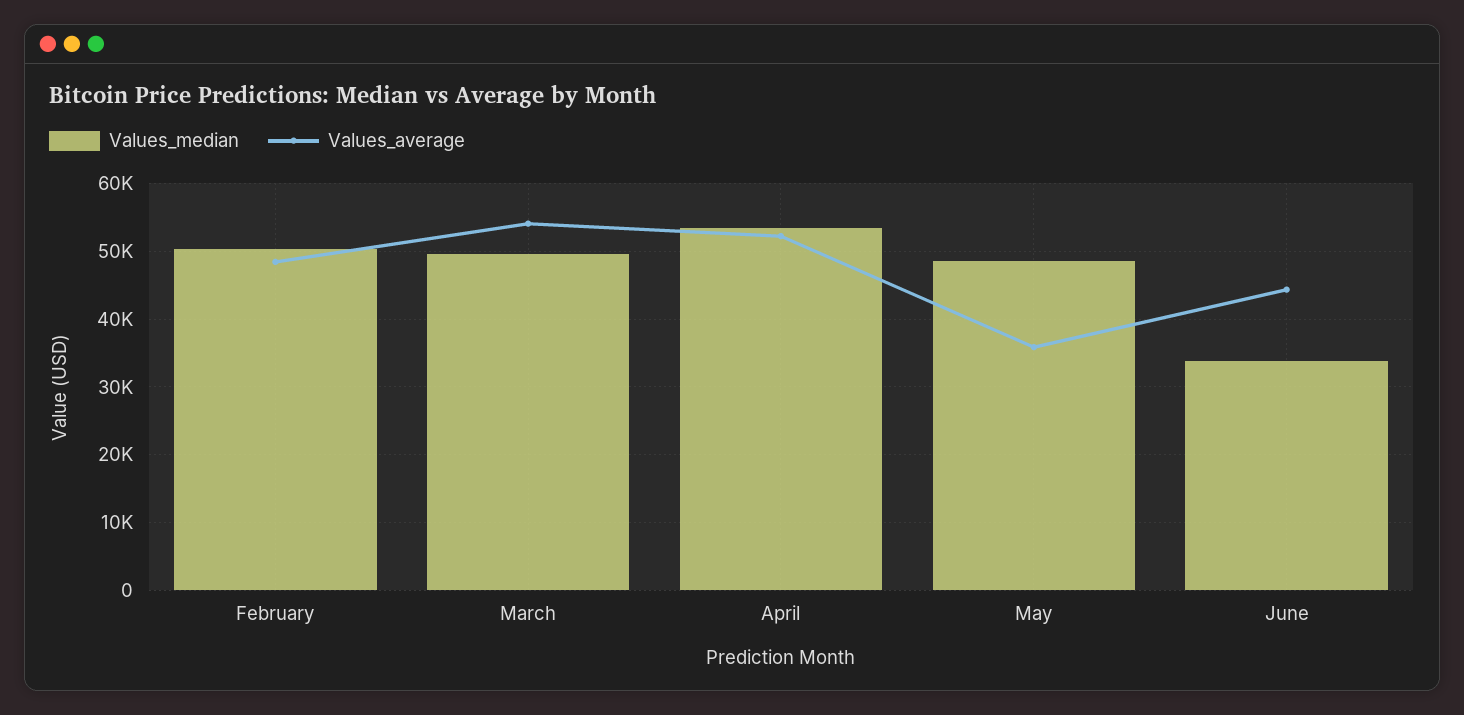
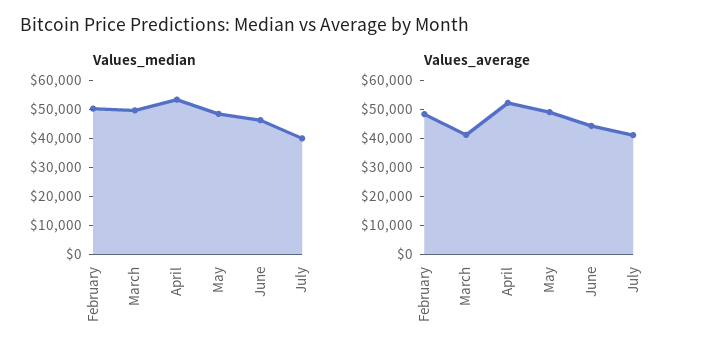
Values_average, March: 54000 -> 40000
Values_average, May: 36000 -> 50000
Values_median, June: 34000 -> 45000
Values_median, July: none -> 40000
Values_average, July: none -> 40000

